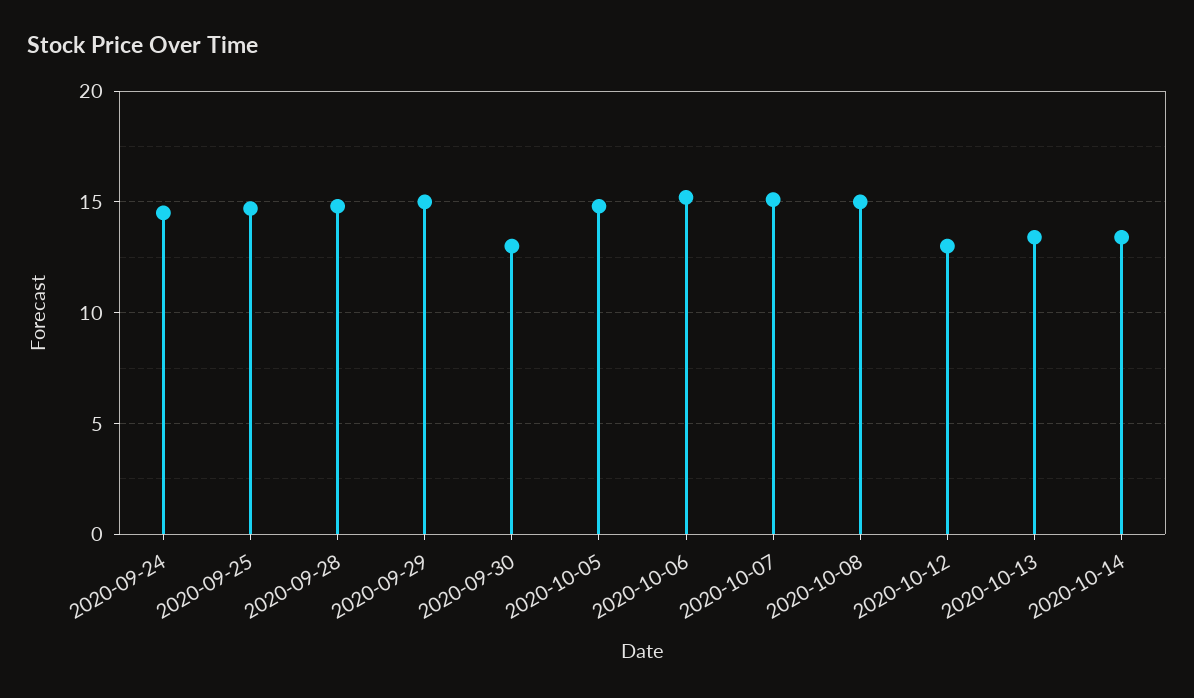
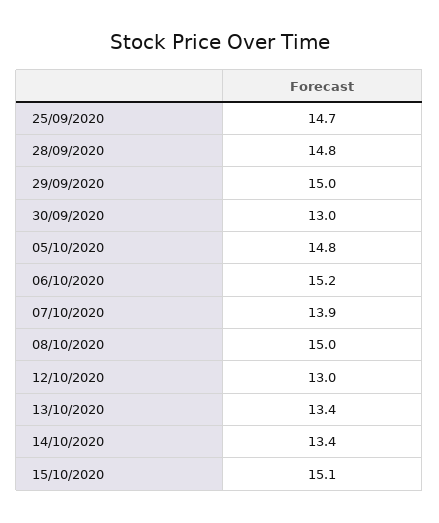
2020-09-24: 14.5 -> none
2020-10-07: 15 -> 13.9
15/10/2020: none -> 15.1

